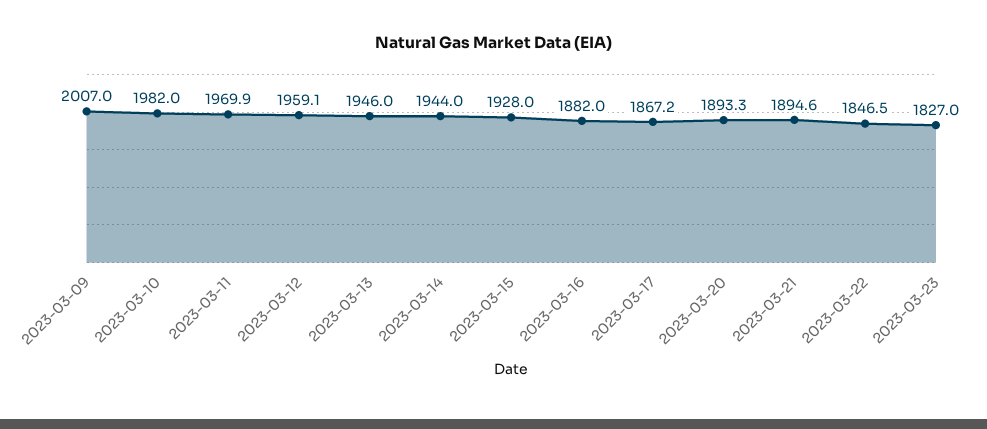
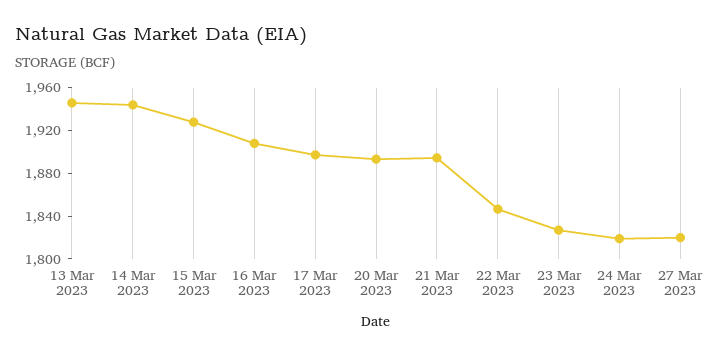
2023-03-09: 2007 -> none
2023-03-10: 1982 -> none
2023-03-11: 1969.9 -> none
2023-03-12: 1959.1 -> none
2023-03-16: 1882 -> 1910
2023-03-17: 1867.2 -> 1900
24 Mar 2023: none -> 1820
27 Mar 2023: none -> 1820

